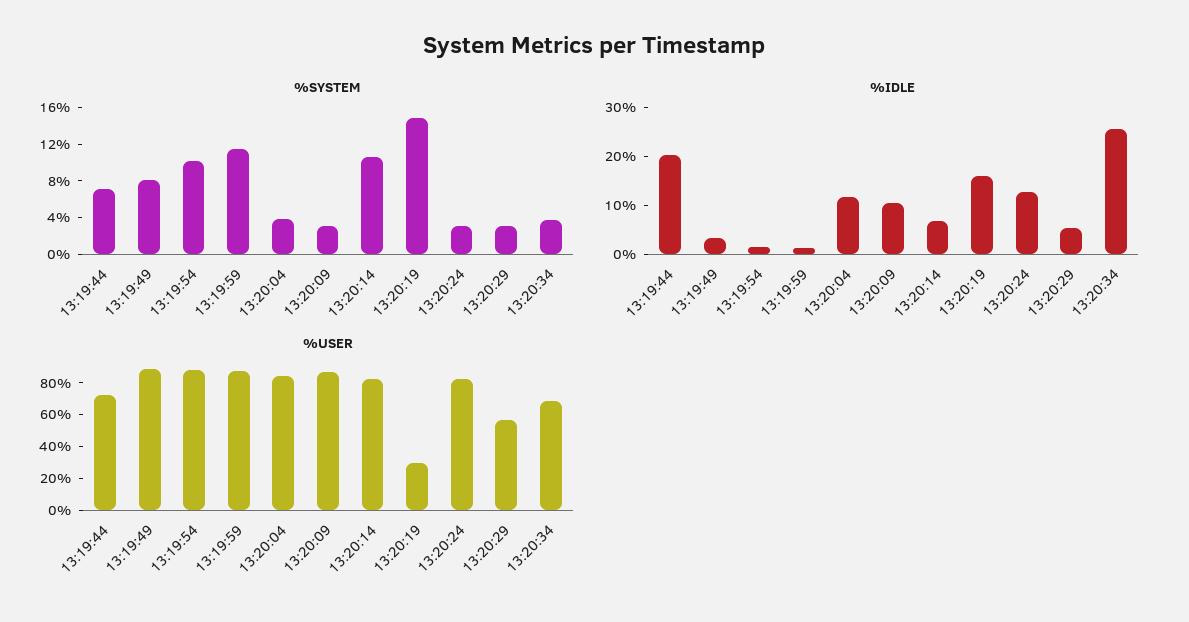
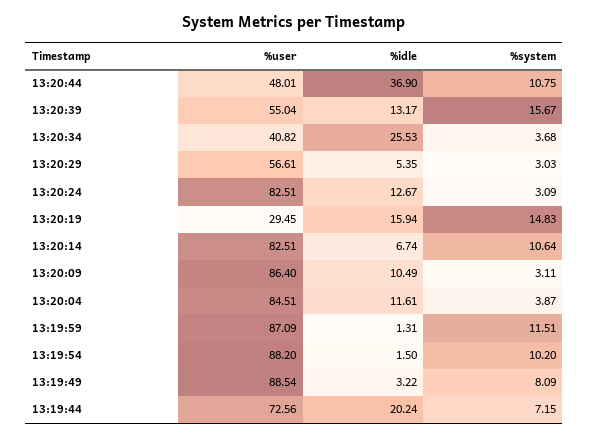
%USER, 13:20:34: 70 -> 40.82
%USER, 13:20:44: none -> 48.01
%IDLE, 13:20:44: none -> 36.9
%SYSTEM, 13:20:44: none -> 10.75
%USER, 13:20:39: none -> 55.04
%IDLE, 13:20:39: none -> 13.17
%SYSTEM, 13:20:39: none -> 15.67

